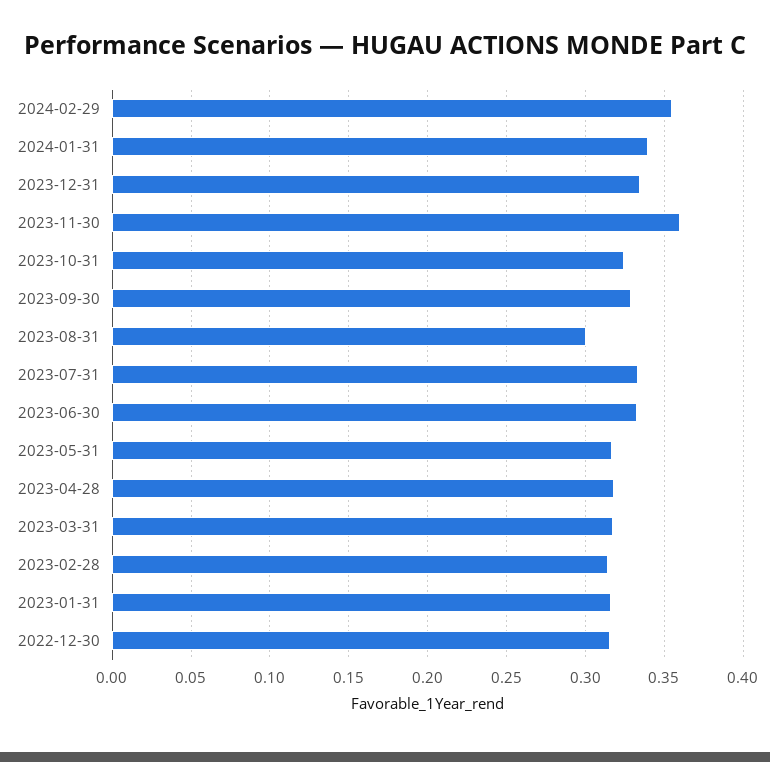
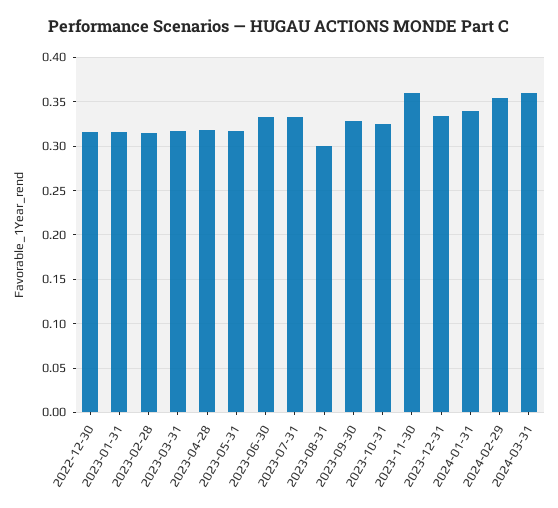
2024-03-31: none -> 0.36

